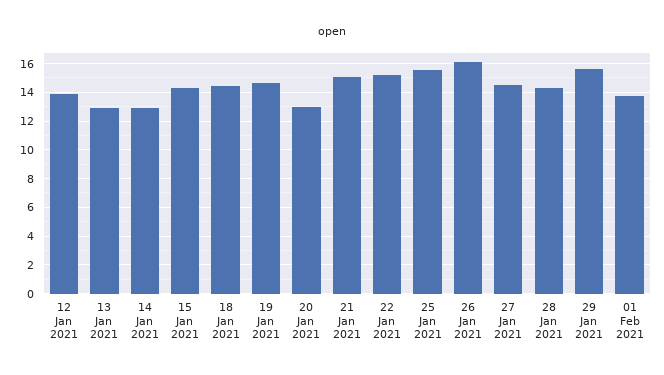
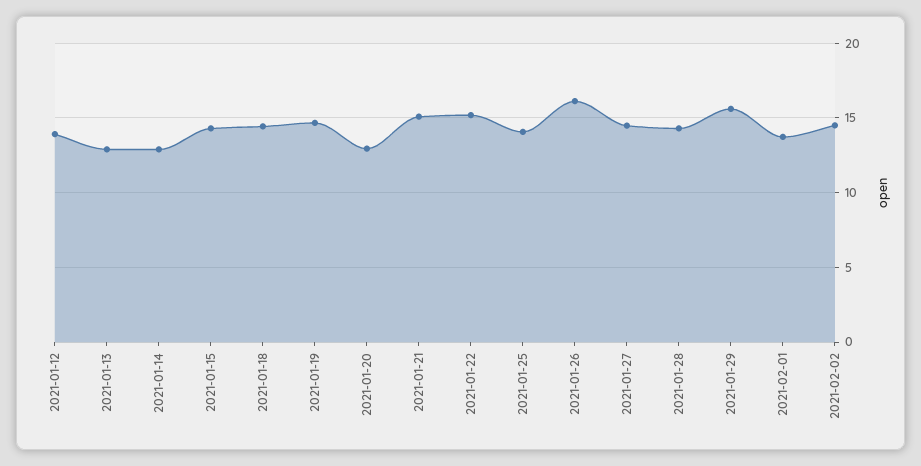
25 Jan 2021: 15.5 -> 14
2021-02-02: none -> 14.5

